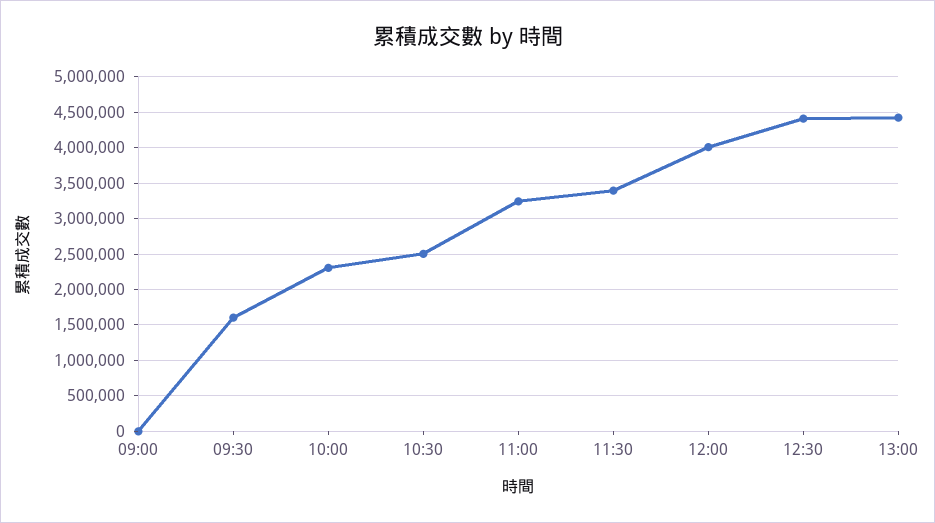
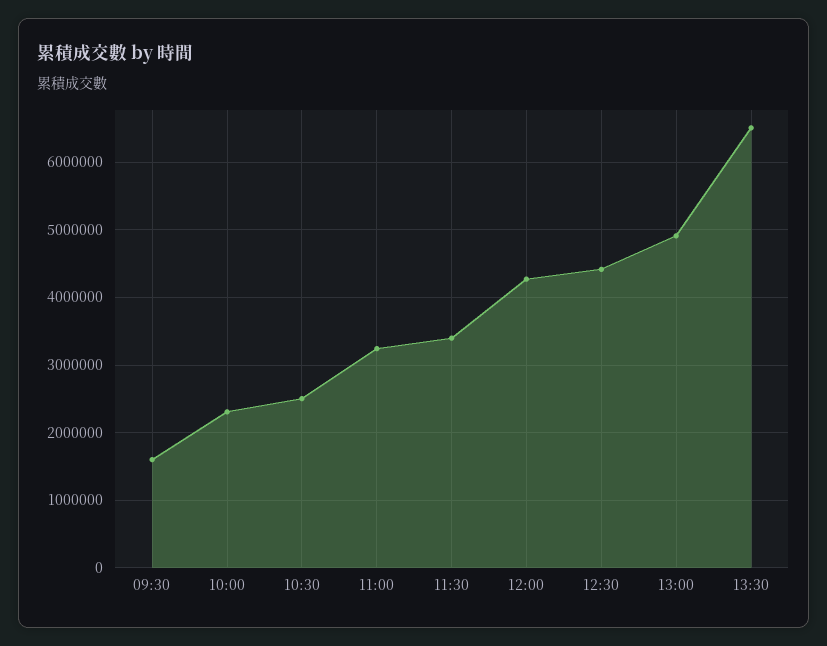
09:00: 0 -> none
12:00: 4000000 -> 4300000
13:00: 4400000 -> 4900000
13:30: none -> 6500000

